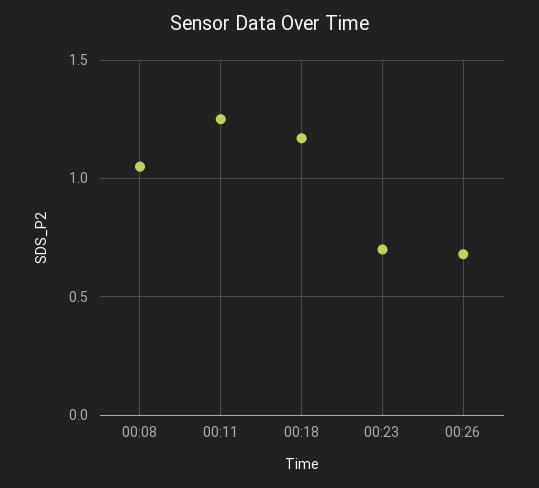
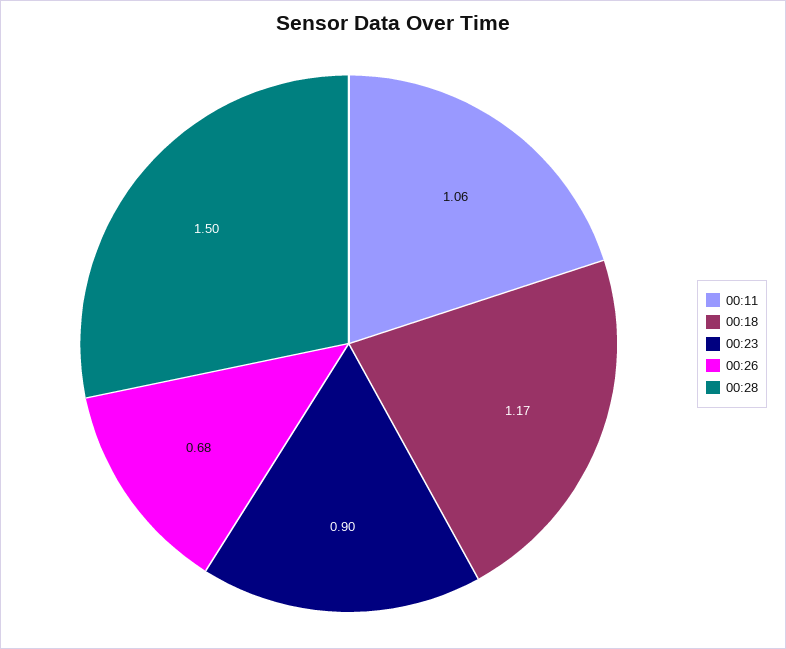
00:08: 1.05 -> none
00:11: 1.25 -> 1.06
00:23: 0.7 -> 0.9
00:28: none -> 1.5

